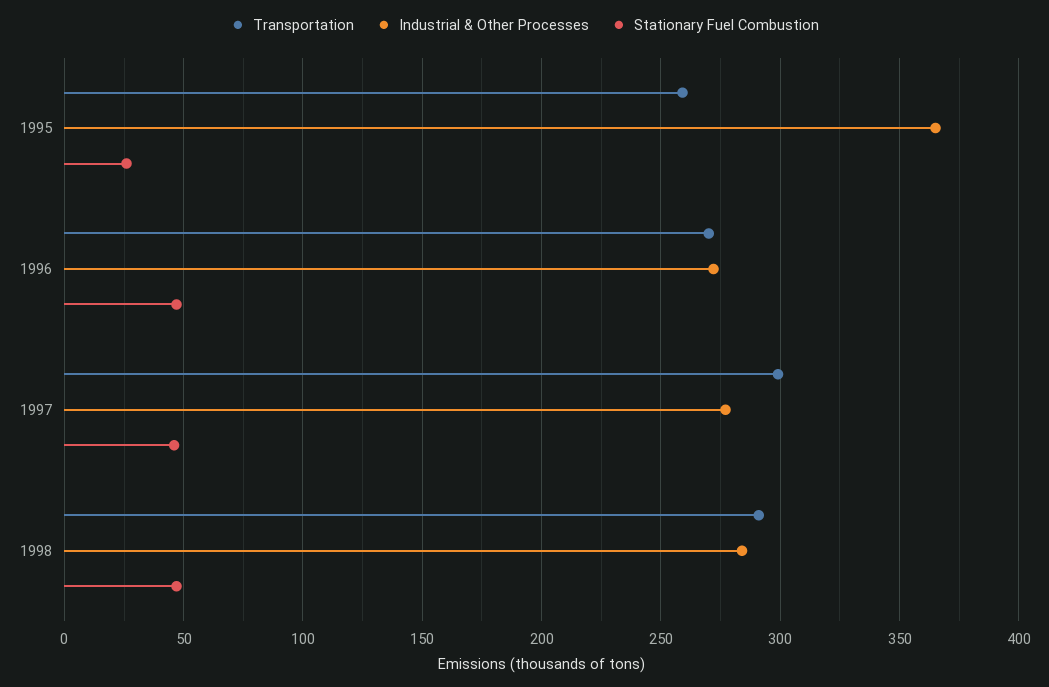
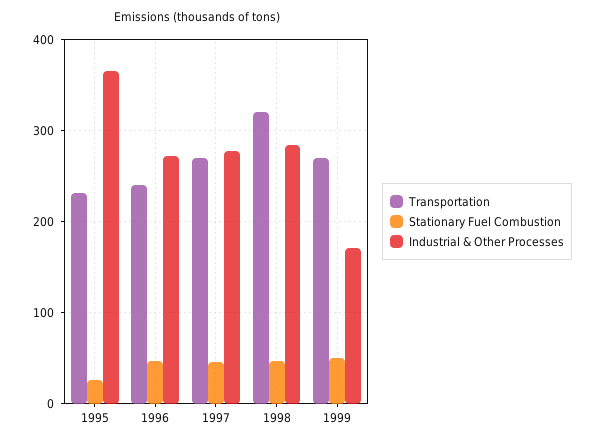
Transportation, 1995: 260 -> 230
Transportation, 1996: 270 -> 240
Transportation, 1997: 300 -> 270
Transportation, 1998: 290 -> 320
Transportation, 1999: none -> 270
Stationary Fuel Combustion, 1999: none -> 50
Industrial & Other Processes, 1999: none -> 170

